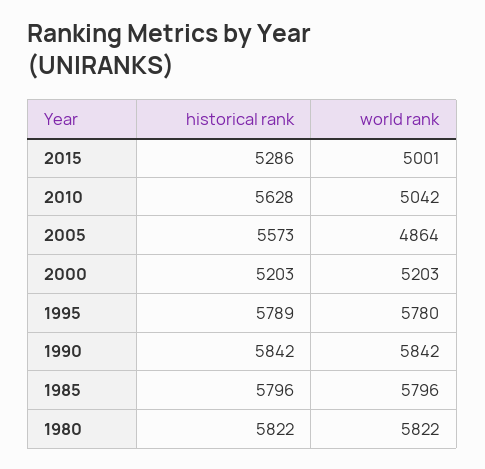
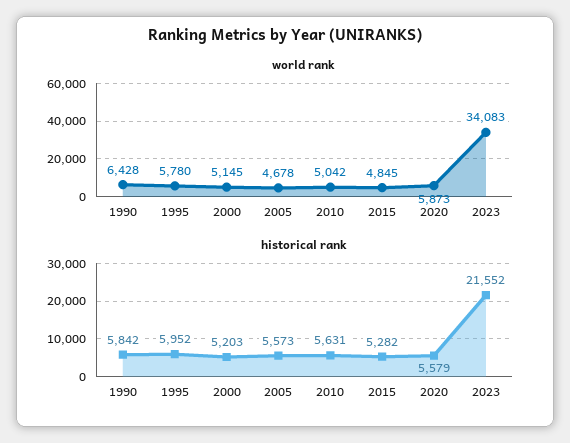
historical rank, 2015: 5286 -> 5282
world rank, 2015: 5001 -> 4845
historical rank, 2010: 5628 -> 5631
world rank, 2005: 4864 -> 4678
world rank, 2000: 5203 -> 5145
historical rank, 1995: 5789 -> 5952
world rank, 1990: 5842 -> 6428
historical rank, 1985: 5796 -> none
world rank, 1985: 5796 -> none
historical rank, 1980: 5822 -> none
world rank, 1980: 5822 -> none
world rank, 2020: none -> 5873
world rank, 2023: none -> 34083
historical rank, 2020: none -> 5579
historical rank, 2023: none -> 21552

